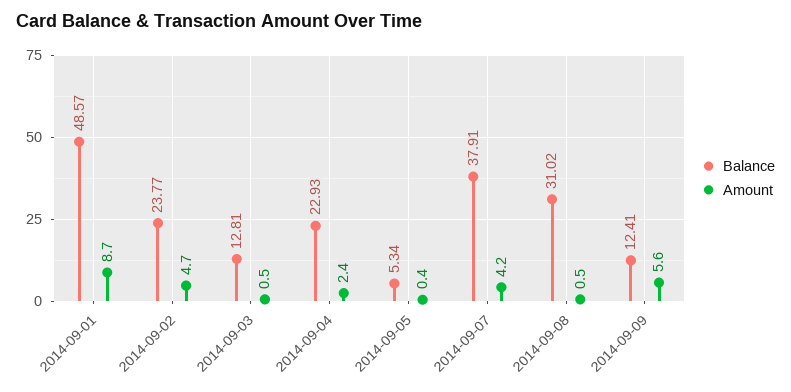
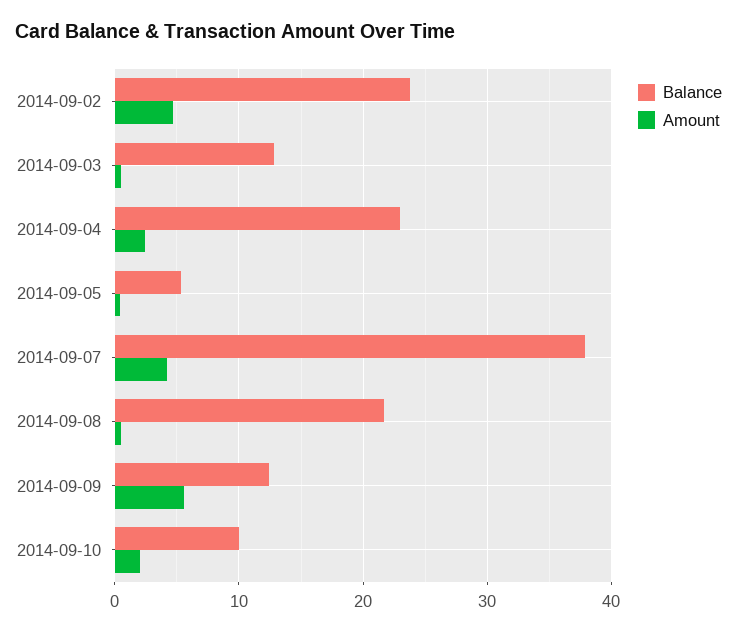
Balance, 2014-09-01: 48.57 -> none
Amount, 2014-09-01: 8.7 -> none
Balance, 2014-09-08: 31.02 -> 22
Balance, 2014-09-10: none -> 10
Amount, 2014-09-10: none -> 2

